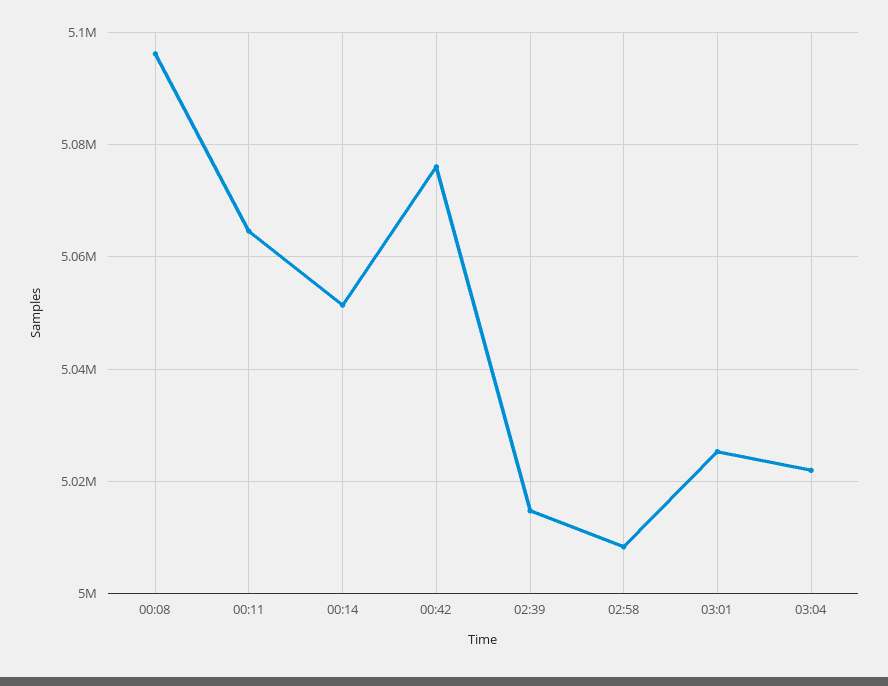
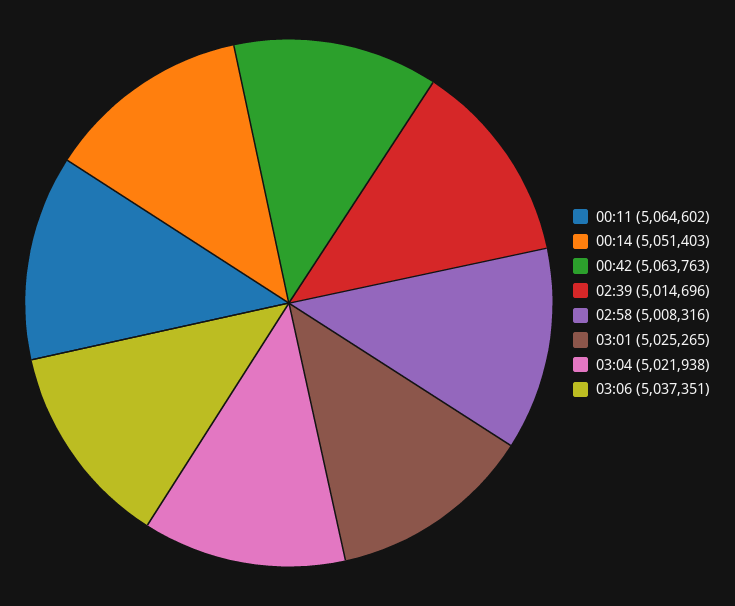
00:08: 5096000 -> none
00:42: 5076000 -> 5063763
03:06: none -> 5037351

